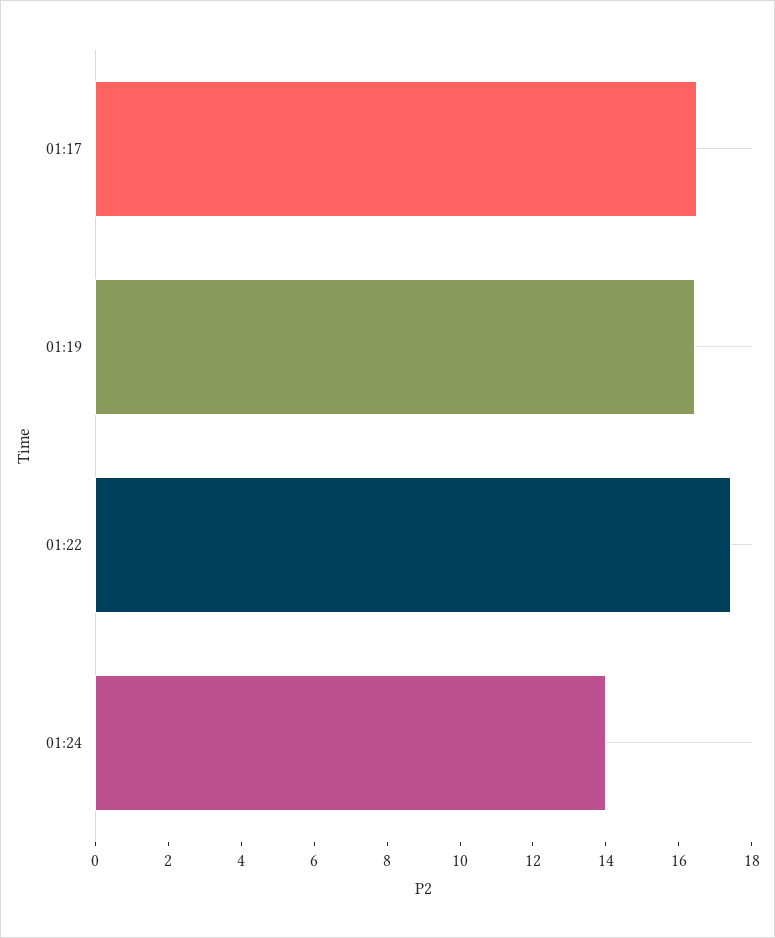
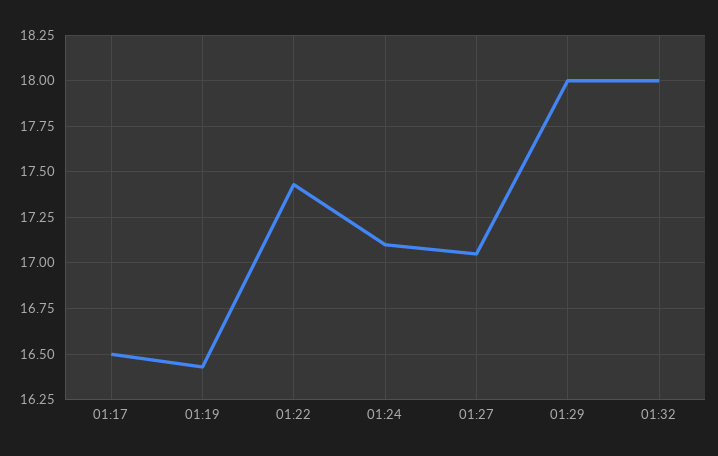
01:24: 14 -> 17.1
01:27: none -> 17.05
01:29: none -> 18
01:32: none -> 18

